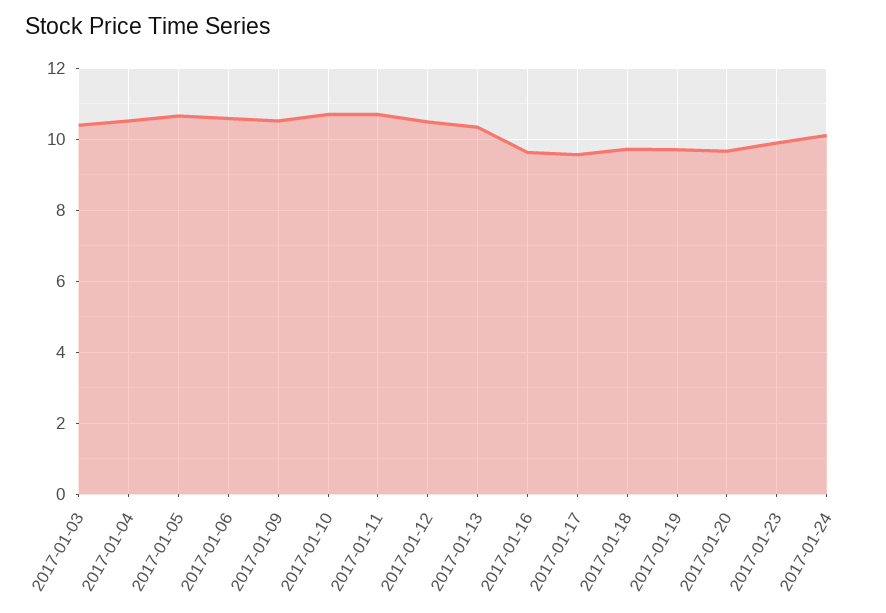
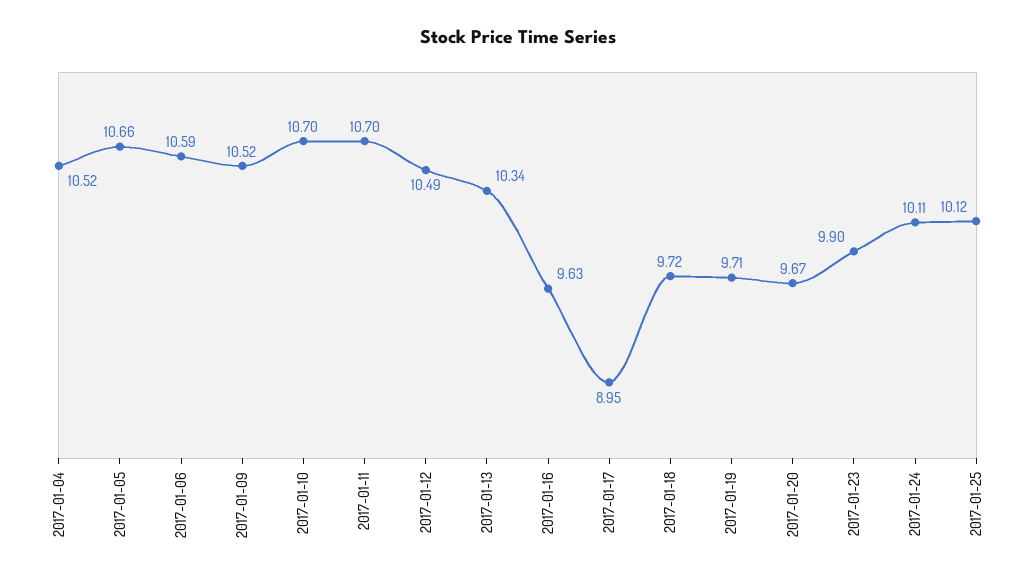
2017-01-03: 10.4 -> none
2017-01-17: 9.6 -> 8.95
2017-01-25: none -> 10.12

